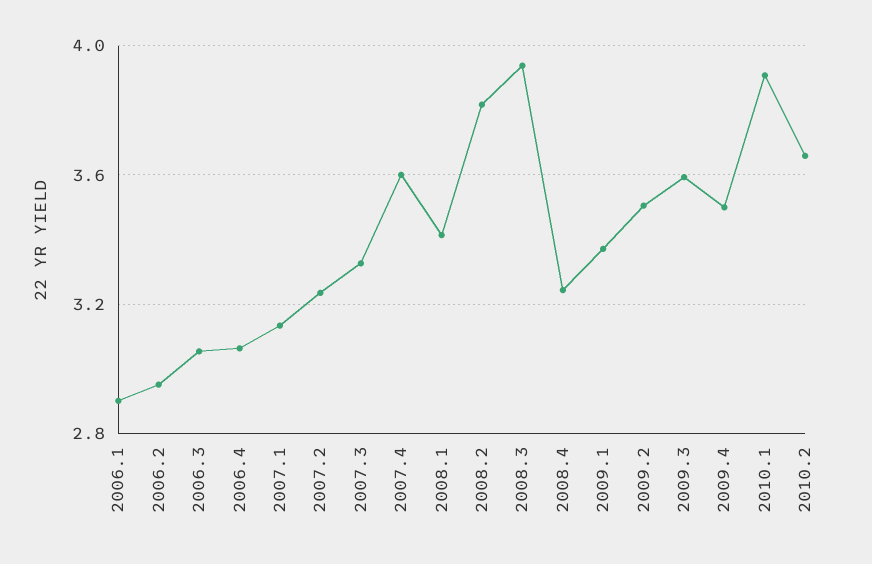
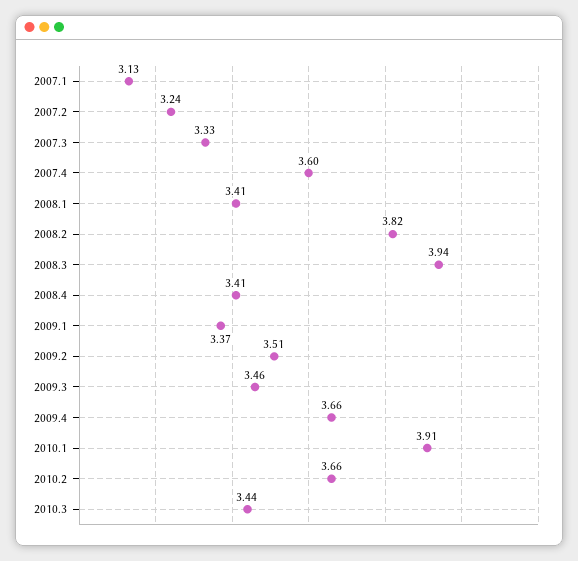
2006.1: 2.9 -> none
2006.2: 2.95 -> none
2006.3: 3.05 -> none
2006.4: 3.05 -> none
2008.4: 3.25 -> 3.41
2009.3: 3.6 -> 3.46
2009.4: 3.5 -> 3.66
2010.3: none -> 3.44

